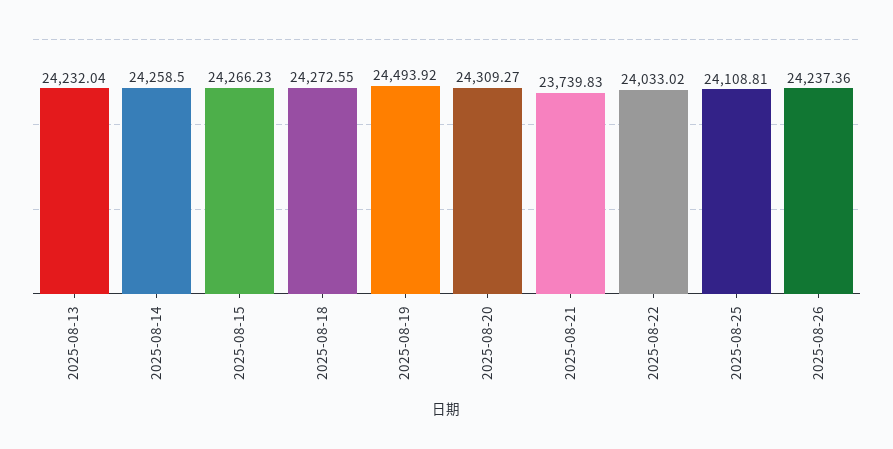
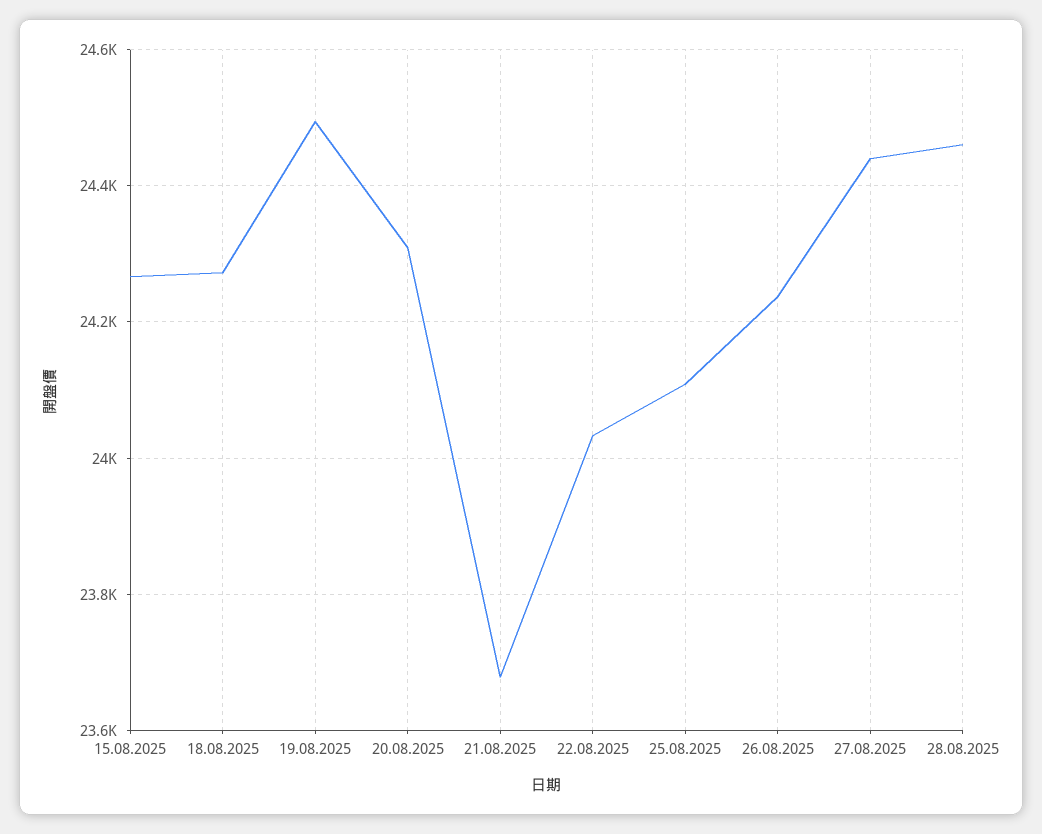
2025-08-13: 24232.04 -> none
2025-08-14: 24258.5 -> none
2025-08-21: 23739.83 -> 23680
27.08.2025: none -> 24440
28.08.2025: none -> 24460

